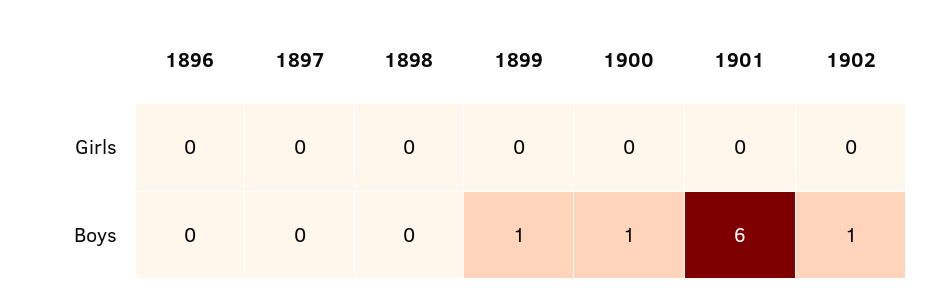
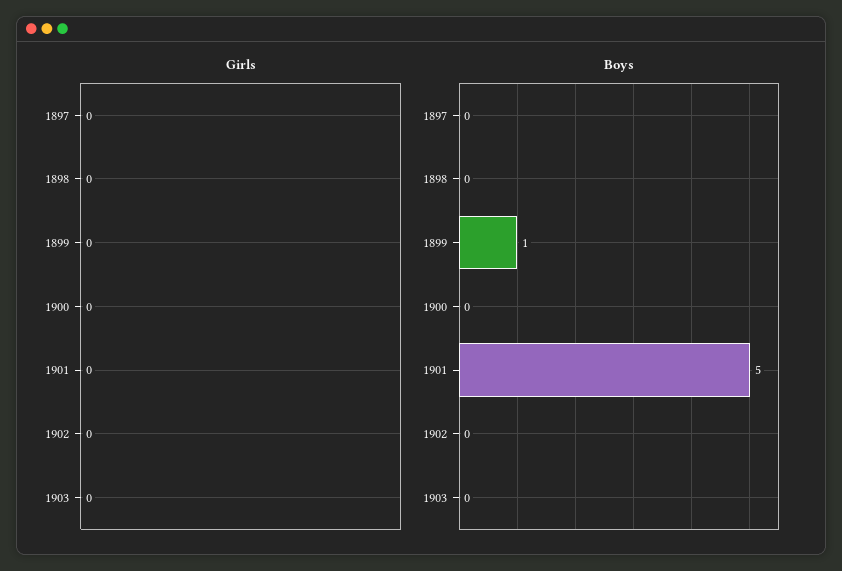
Girls, 1896: 0 -> none
Boys, 1896: 0 -> none
Boys, 1900: 1 -> 0
Boys, 1901: 6 -> 5
Boys, 1902: 1 -> 0
Girls, 1903: none -> 0
Boys, 1903: none -> 0

